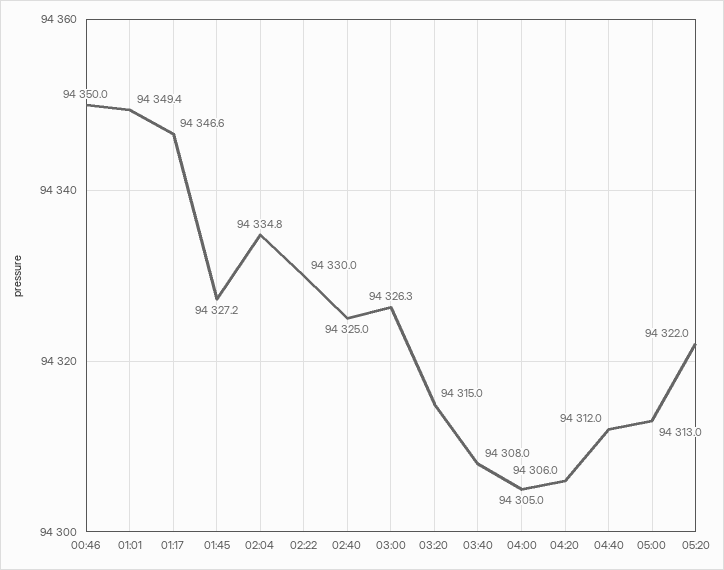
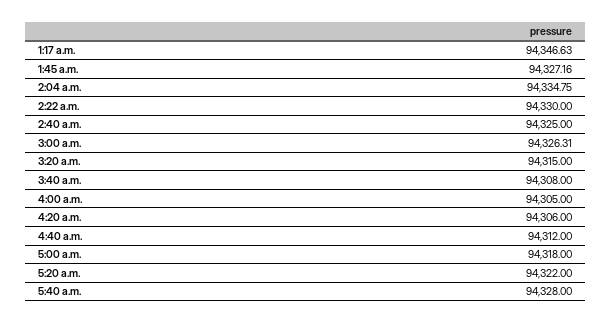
00:46: 94350 -> none
01:01: 94349.4 -> none
05:00: 94313 -> 94318
5:40 a.m.: none -> 94328

